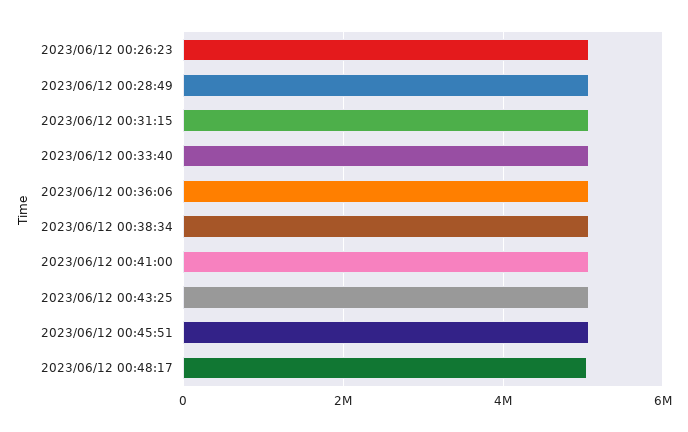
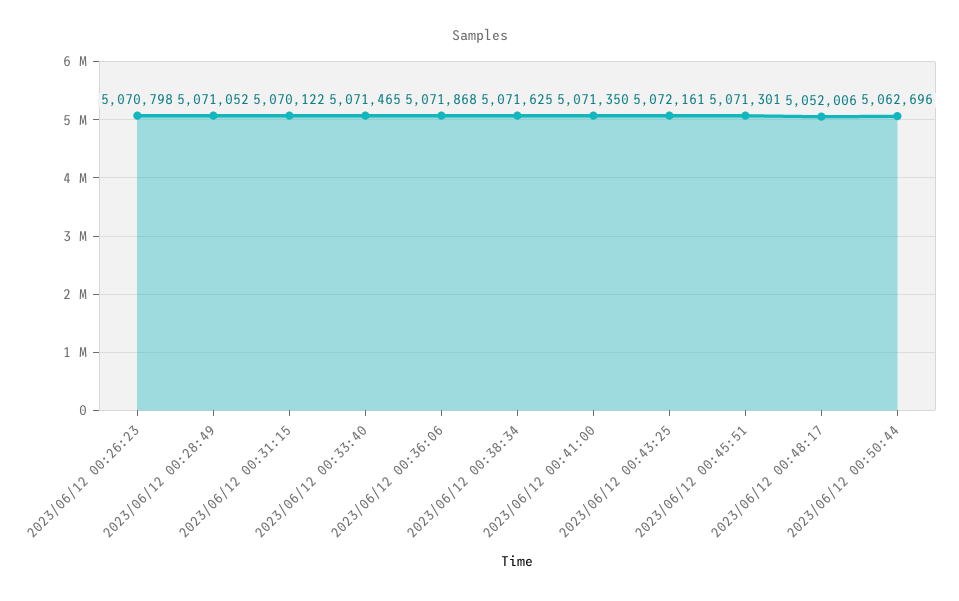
2023/06/12 00:50:44: none -> 5062696

